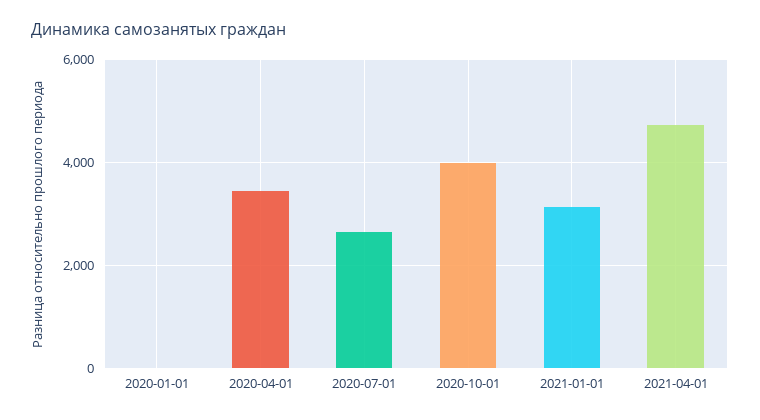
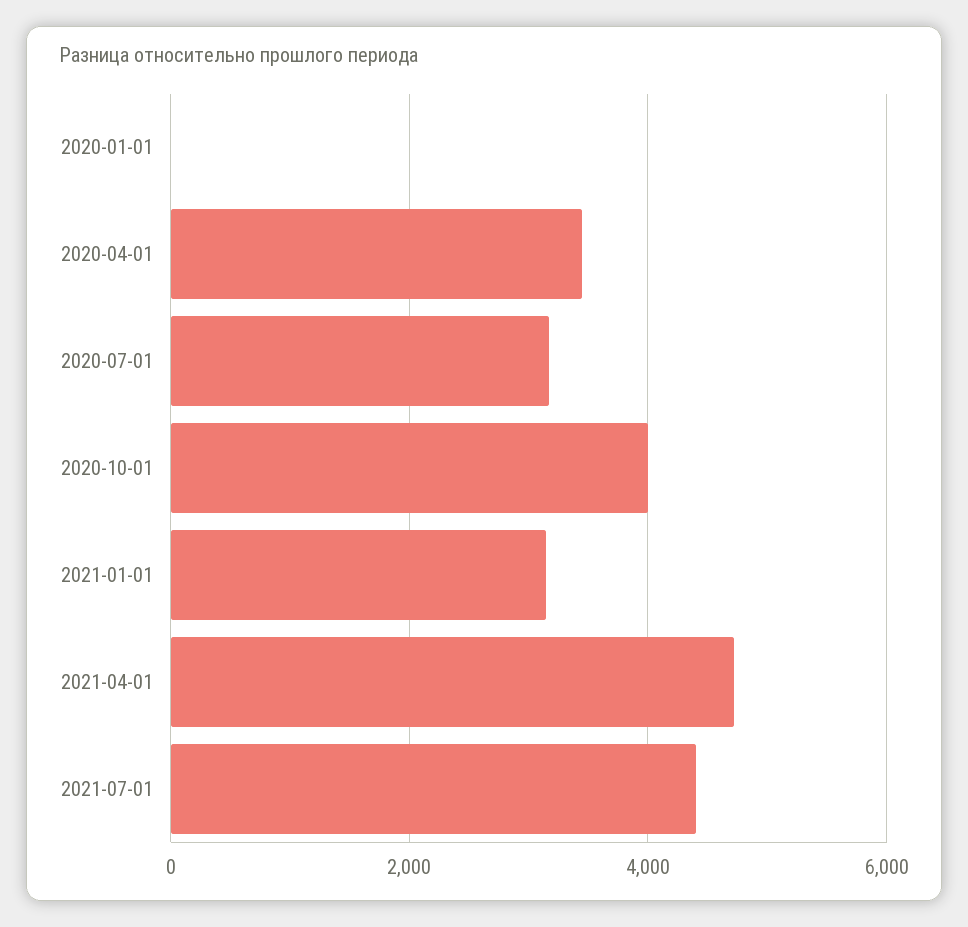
2020-07-01: 2600 -> 3200
2021-07-01: none -> 4400

